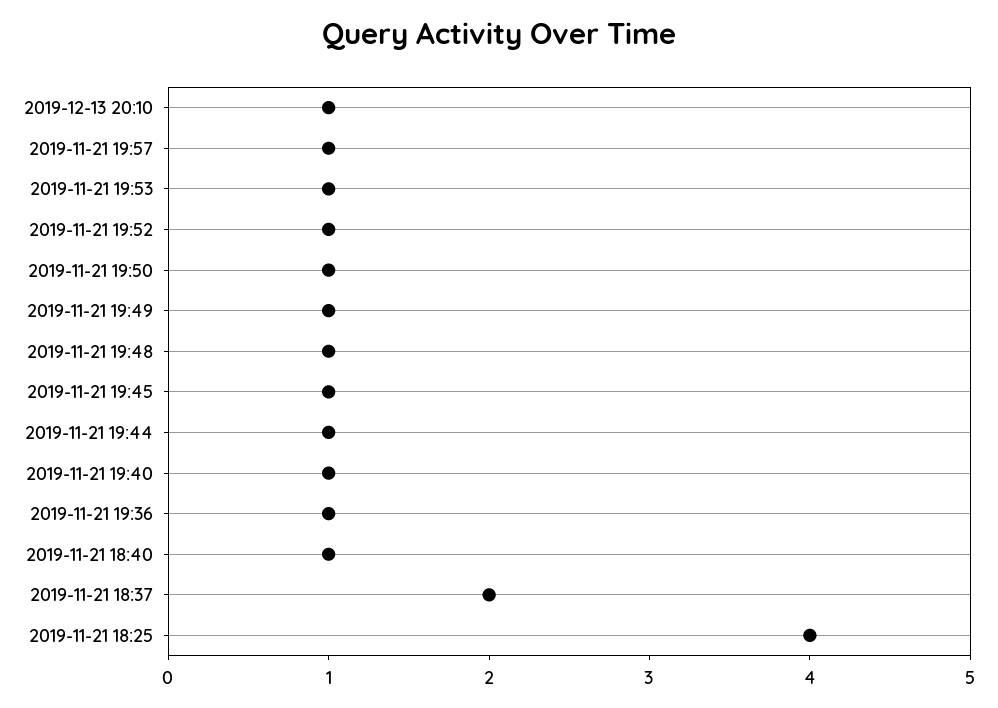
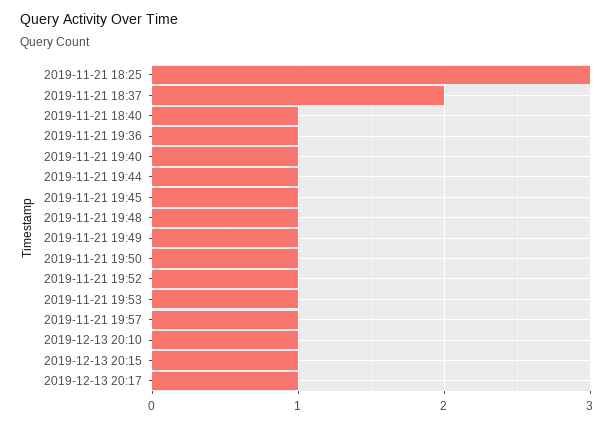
2019-11-21 18:25: 4 -> 3
2019-12-13 20:15: none -> 1
2019-12-13 20:17: none -> 1

